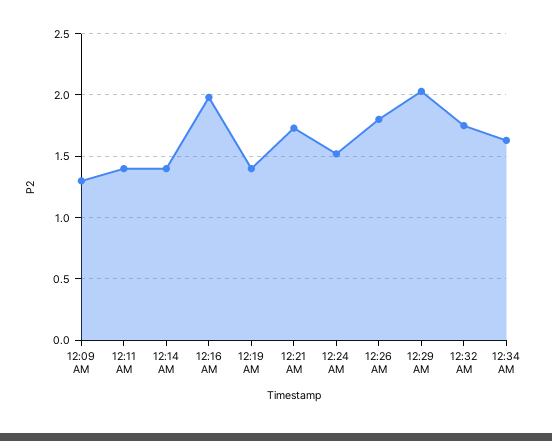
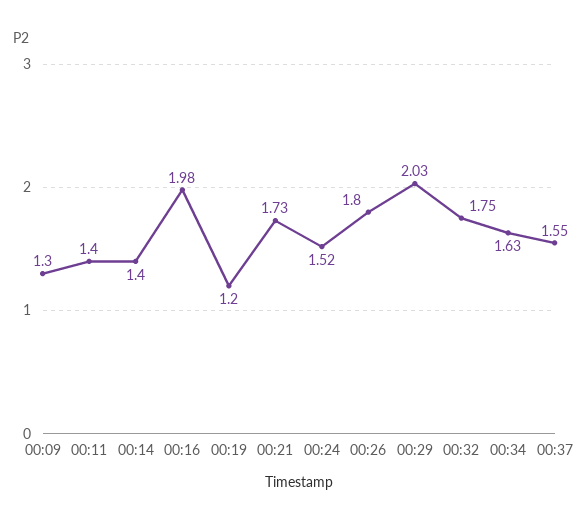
12:19 AM: 1.4 -> 1.2
00:37: none -> 1.55

